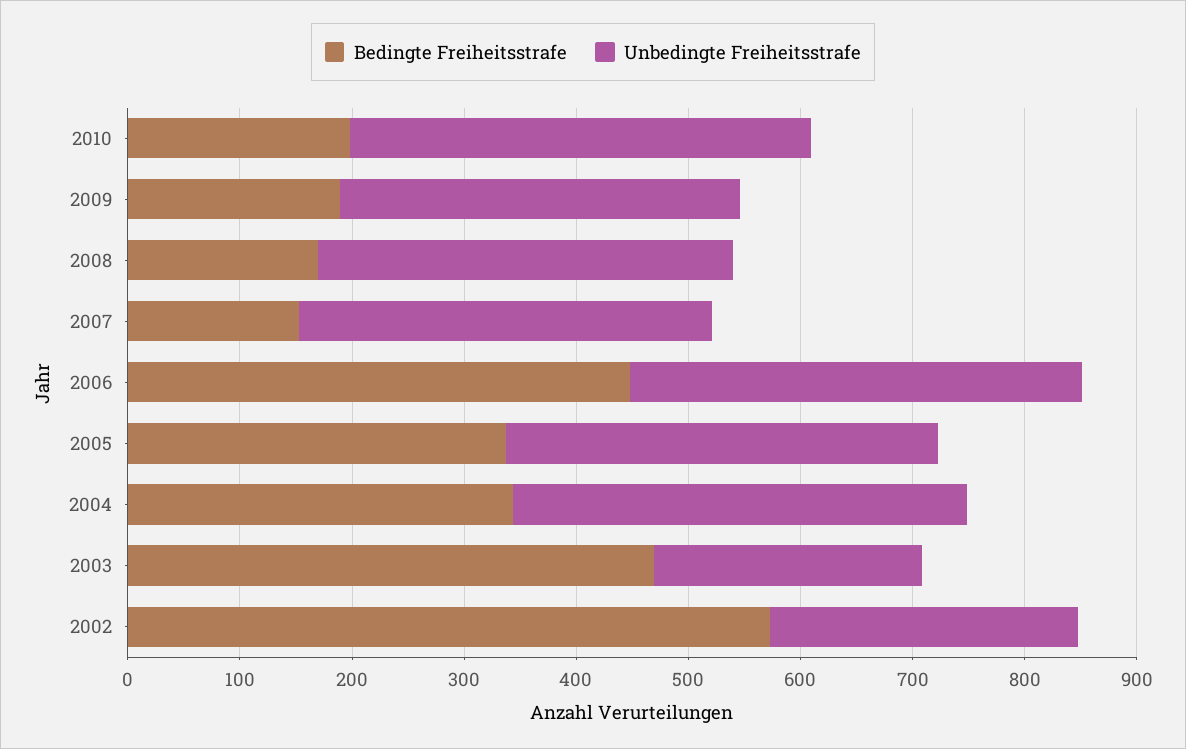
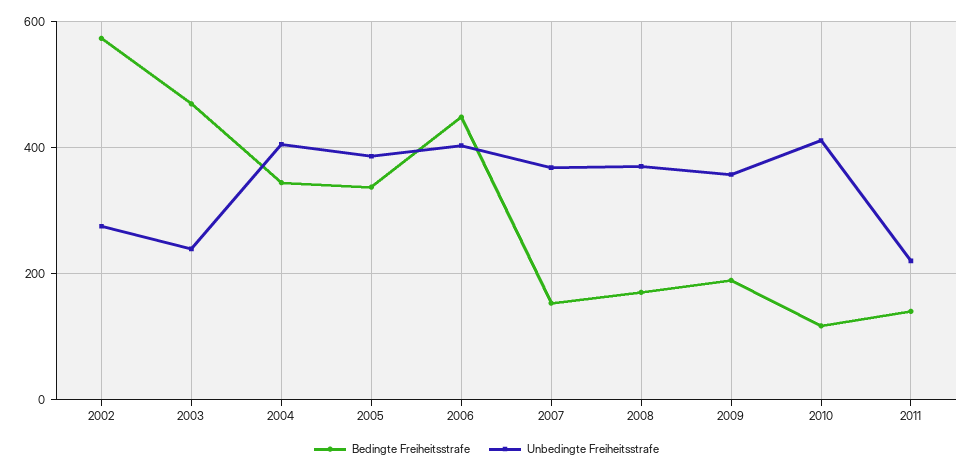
Bedingte Freiheitsstrafe, 2010: 200 -> 120
Bedingte Freiheitsstrafe, 2011: none -> 140
Unbedingte Freiheitsstrafe, 2011: none -> 220

